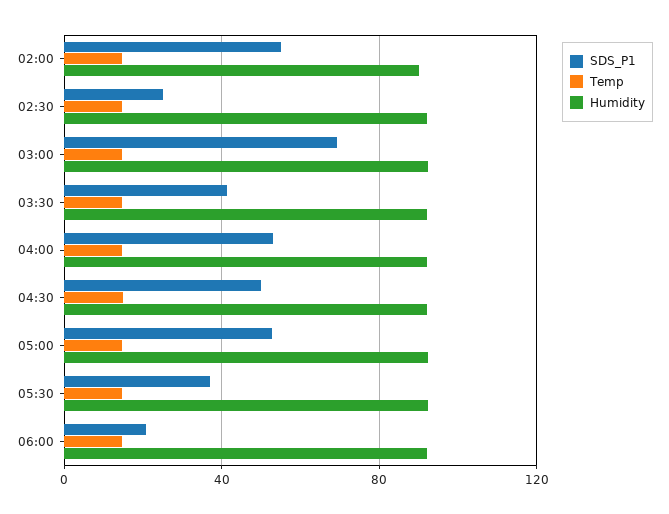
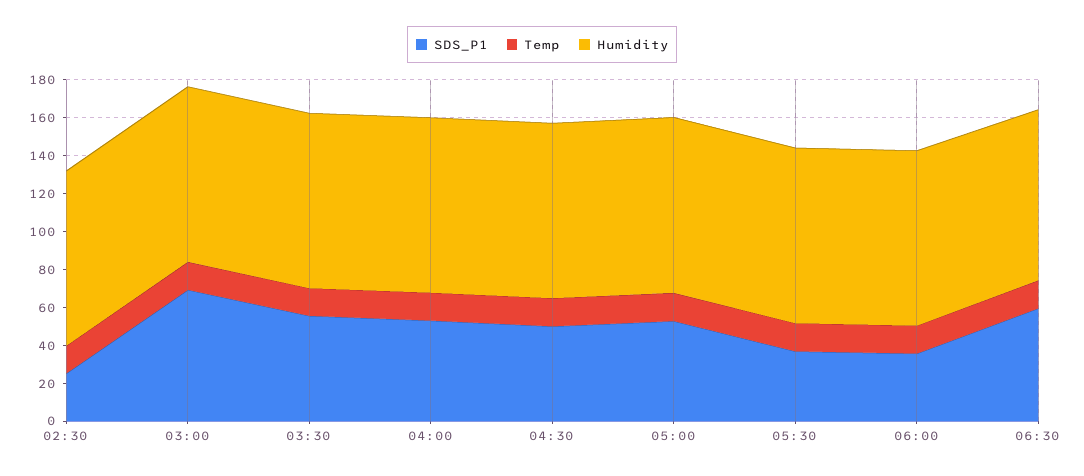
SDS_P1, 02:00: 55 -> none
Temp, 02:00: 15 -> none
Humidity, 02:00: 90 -> none
SDS_P1, 03:30: 40 -> 55
SDS_P1, 06:00: 20 -> 35
SDS_P1, 06:30: none -> 60
Temp, 06:30: none -> 15
Humidity, 06:30: none -> 90

